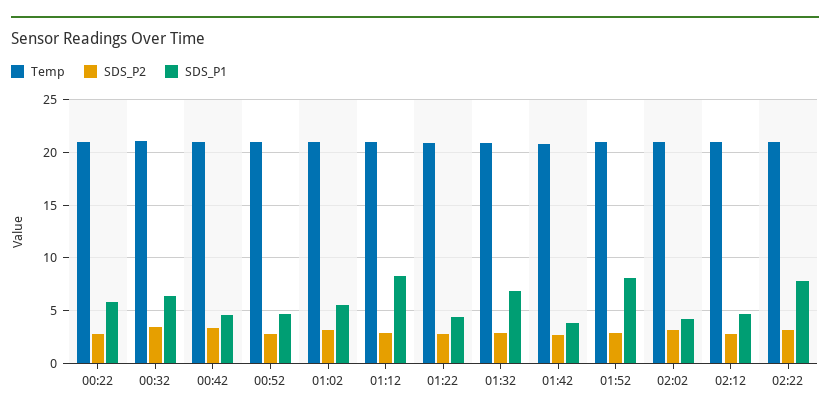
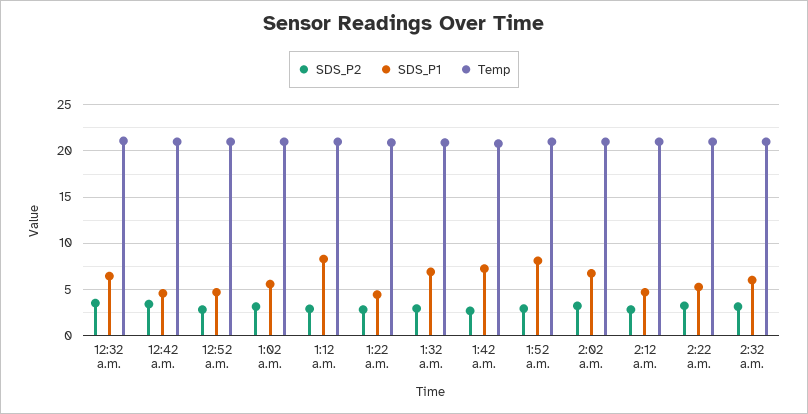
Temp, 00:22: 21 -> none
SDS_P2, 00:22: 3 -> none
SDS_P1, 00:22: 6 -> none
SDS_P1, 01:42: 4 -> 7
SDS_P1, 02:02: 4 -> 7
SDS_P1, 02:22: 8 -> 5
SDS_P2, 2:32 a.m.: none -> 3
SDS_P1, 2:32 a.m.: none -> 6
Temp, 2:32 a.m.: none -> 21

